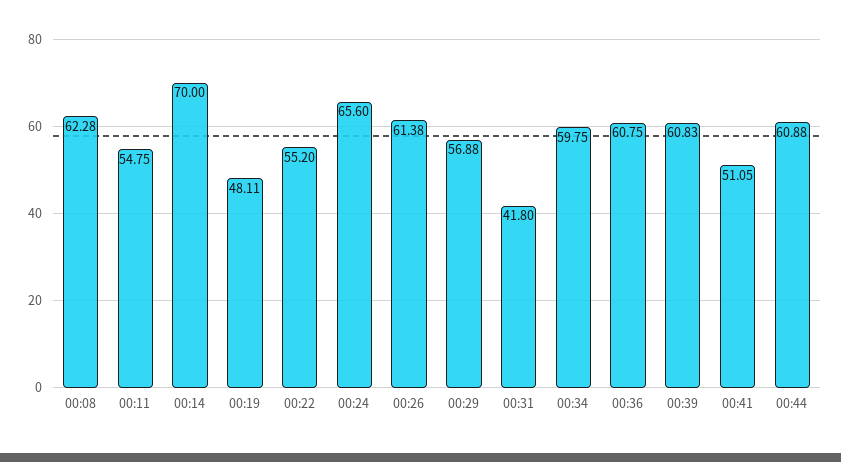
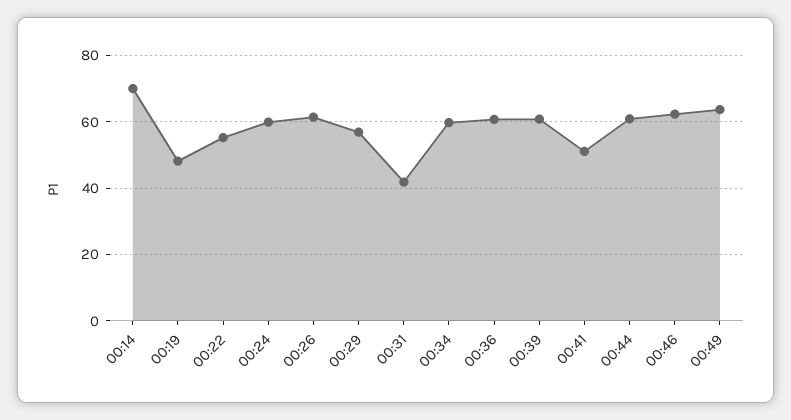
00:08: 62.28 -> none
00:11: 54.75 -> none
00:24: 65.6 -> 60
00:46: none -> 62
00:49: none -> 64

